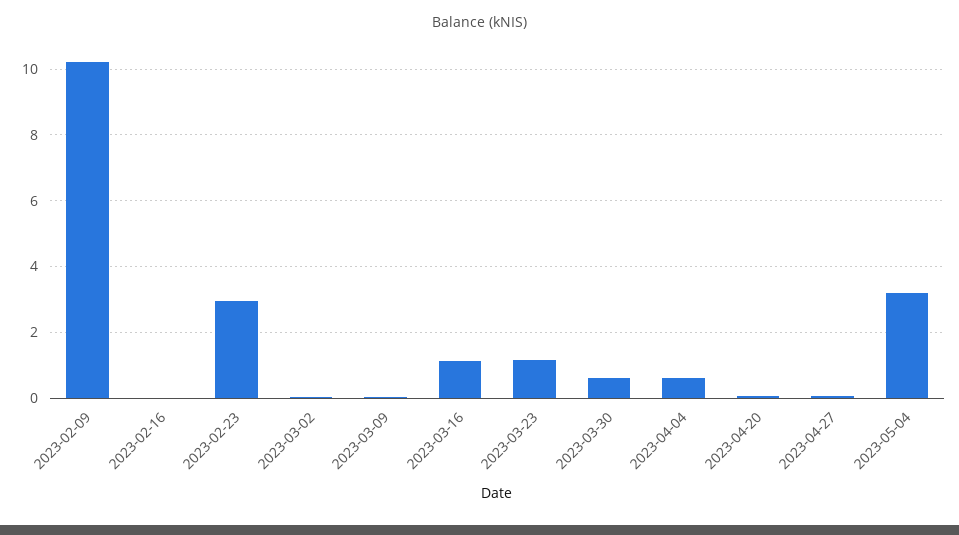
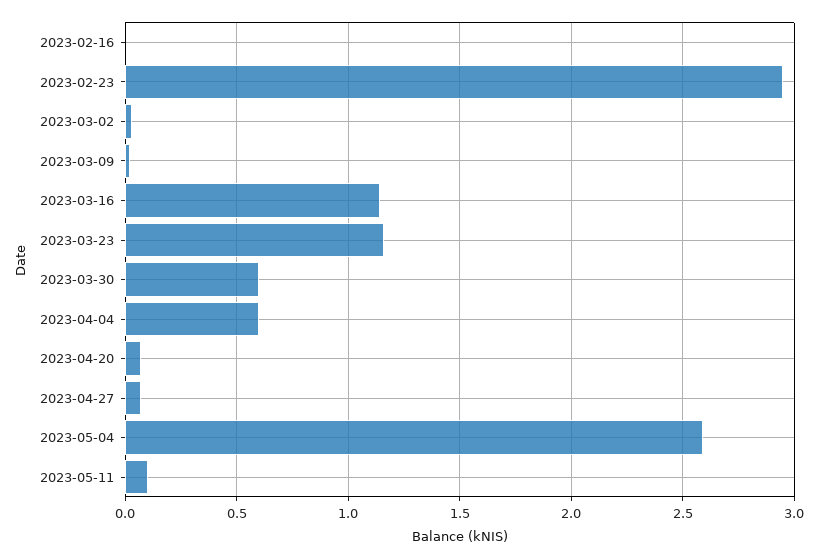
2023-02-09: 10.2 -> none
2023-05-04: 3.2 -> 2.6
2023-05-11: none -> 0.1

